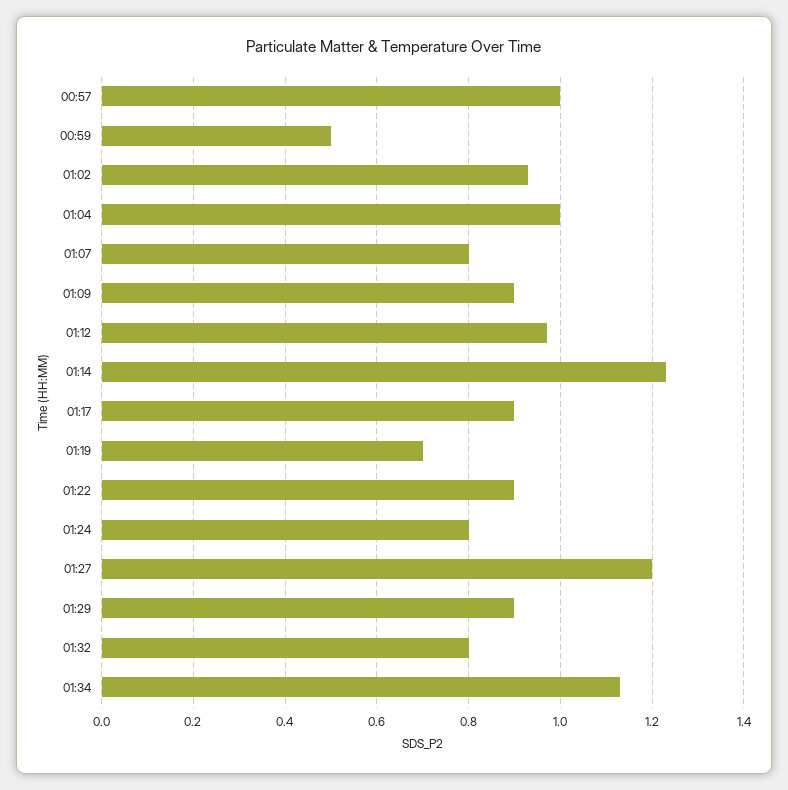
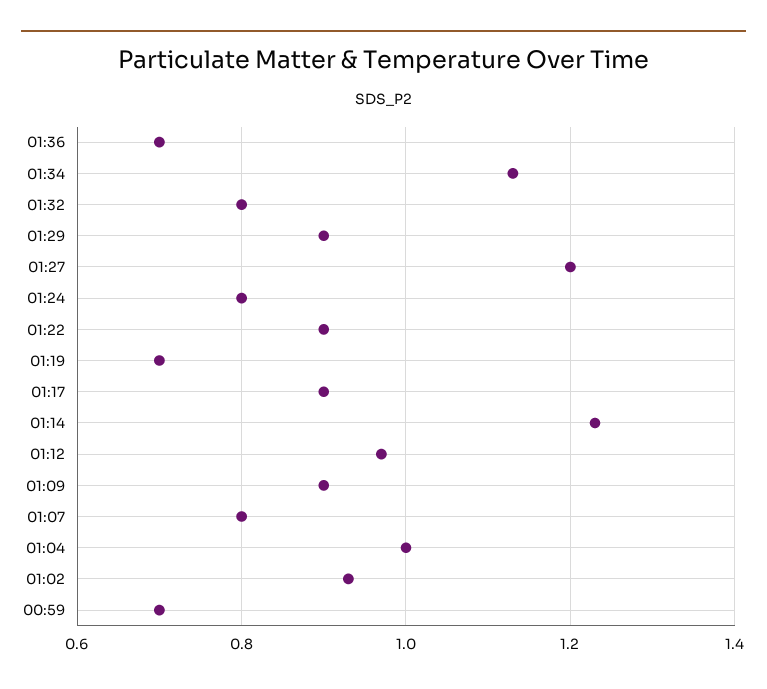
00:57: 1 -> none
00:59: 0.5 -> 0.7
01:36: none -> 0.7

